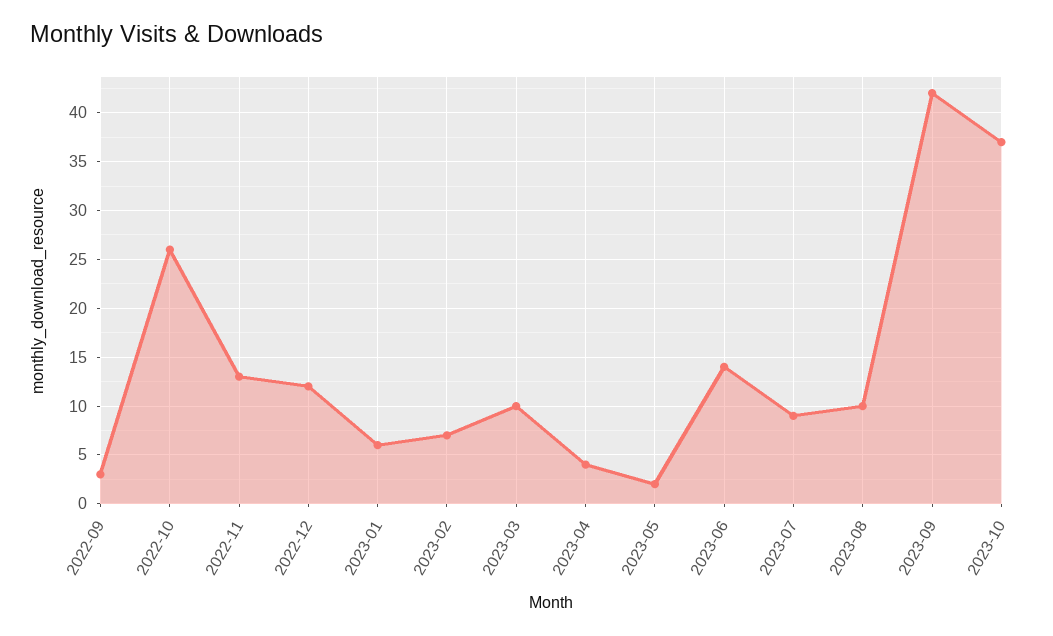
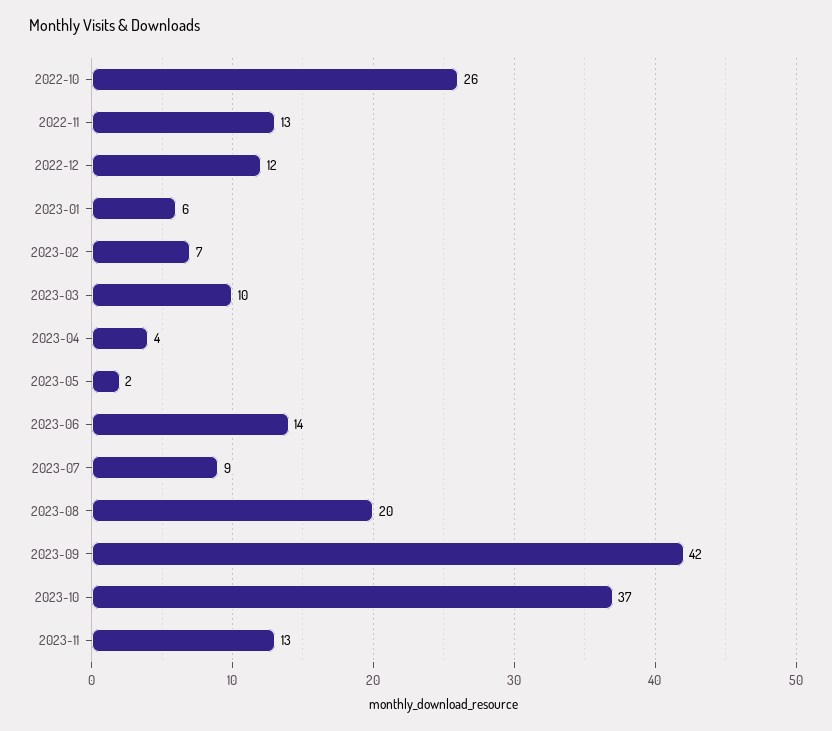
2022-09: 3 -> none
2023-08: 10 -> 20
2023-11: none -> 13

